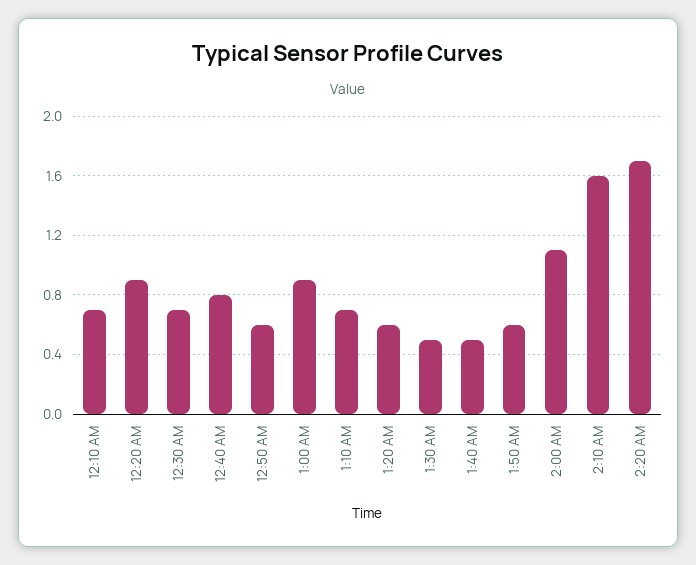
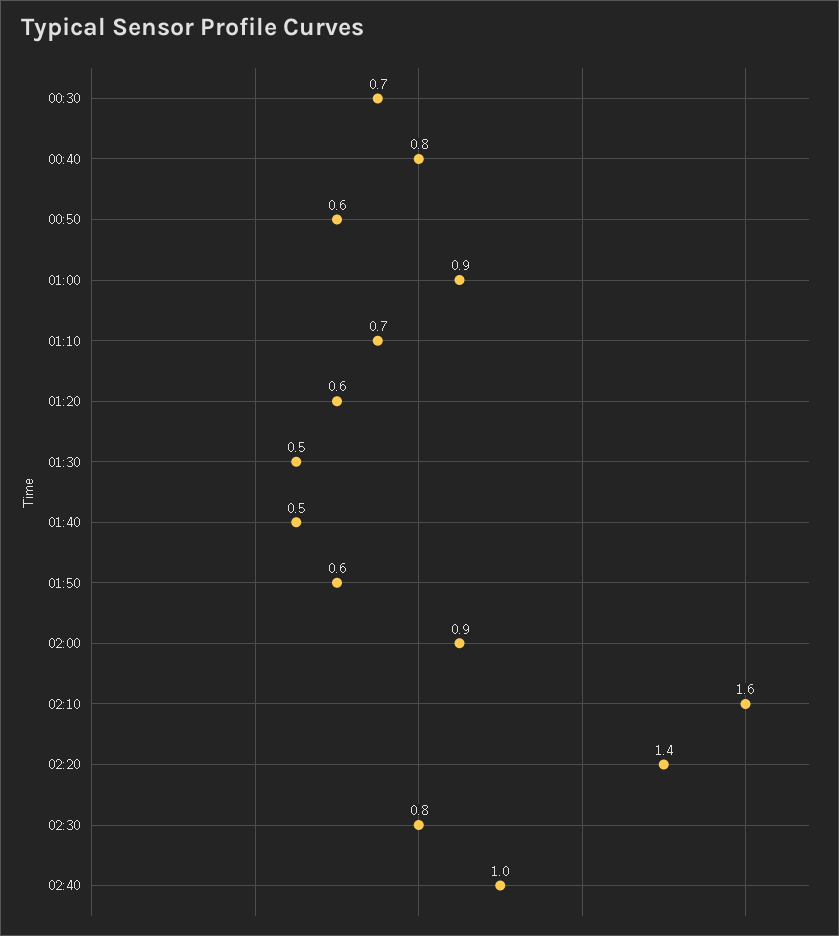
12:10 AM: 0.7 -> none
12:20 AM: 0.9 -> none
2:00 AM: 1.1 -> 0.9
2:20 AM: 1.7 -> 1.4
02:30: none -> 0.8
02:40: none -> 1

